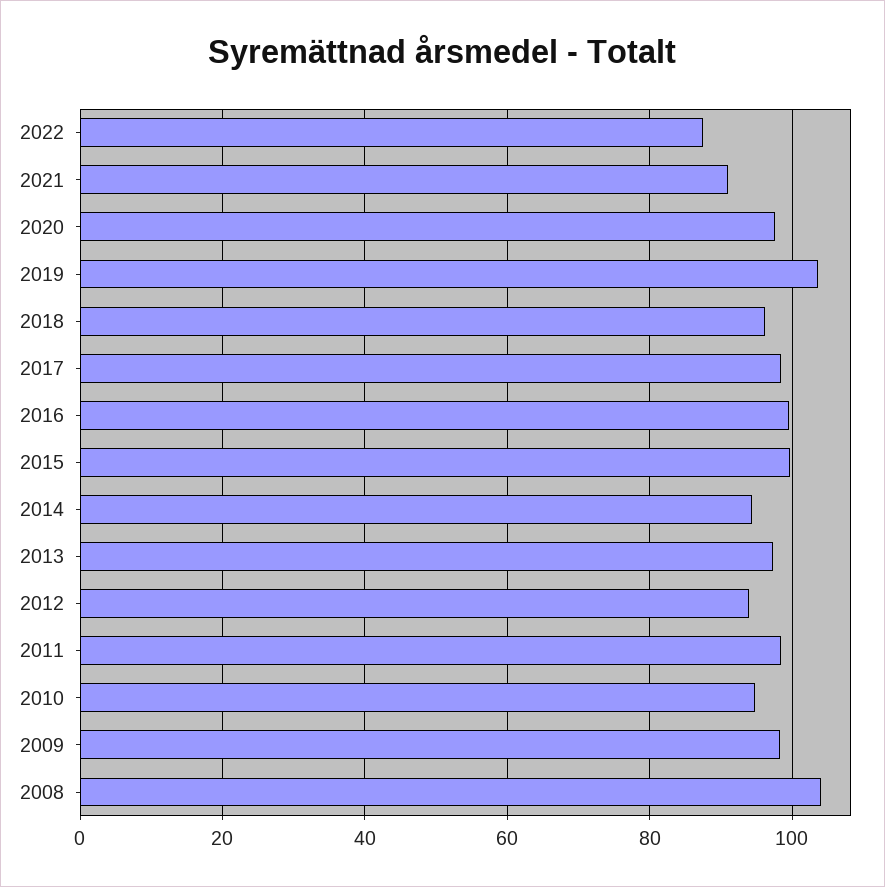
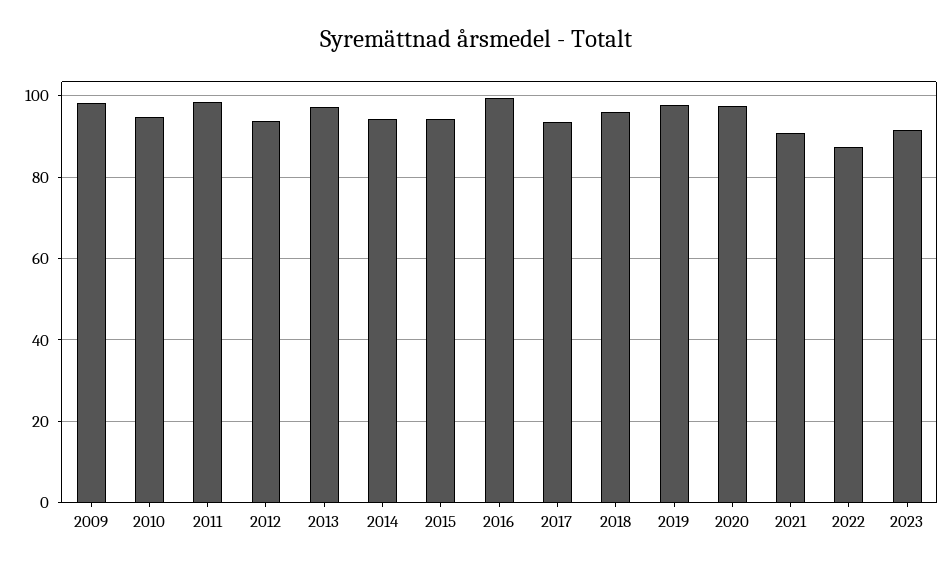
2019: 104 -> 98
2017: 98 -> 94
2015: 100 -> 94
2008: 104 -> none
2023: none -> 92

